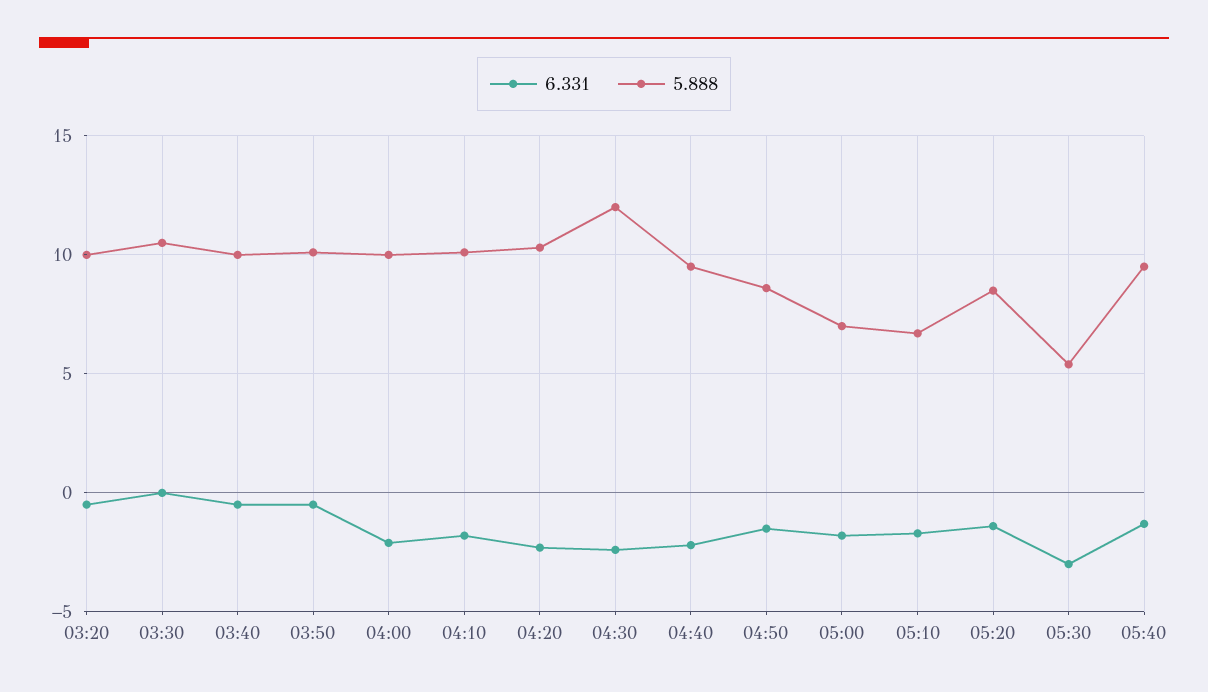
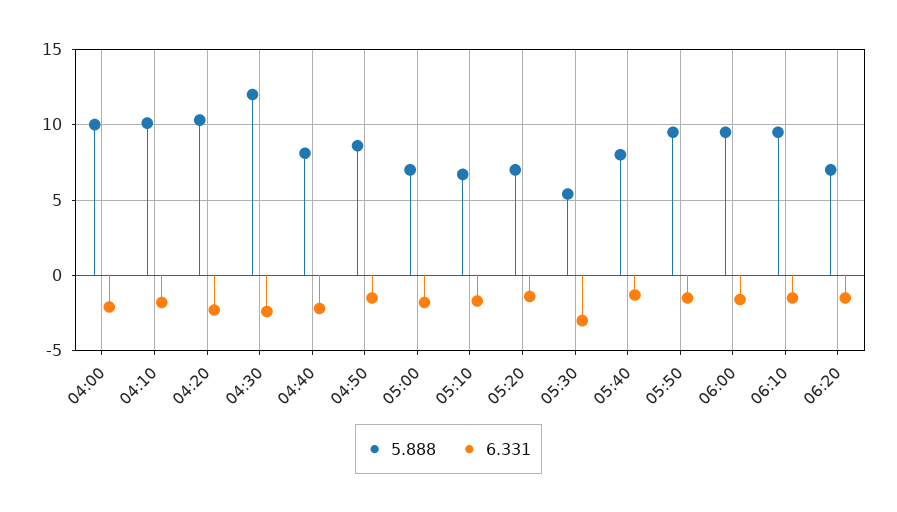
6.331, 03:20: -0.5 -> none
5.888, 03:20: 10 -> none
6.331, 03:30: 0 -> none
5.888, 03:30: 10.5 -> none
6.331, 03:40: -0.5 -> none
5.888, 03:40: 10 -> none
6.331, 03:50: -0.5 -> none
5.888, 03:50: 10 -> none
5.888, 04:40: 9.5 -> 8
5.888, 05:20: 8.5 -> 7
5.888, 05:40: 9.5 -> 8
5.888, 05:50: none -> 9.5
6.331, 05:50: none -> -1.5
5.888, 06:00: none -> 9.5
6.331, 06:00: none -> -1.5
5.888, 06:10: none -> 9.5
6.331, 06:10: none -> -1.5
5.888, 06:20: none -> 7
6.331, 06:20: none -> -1.5

